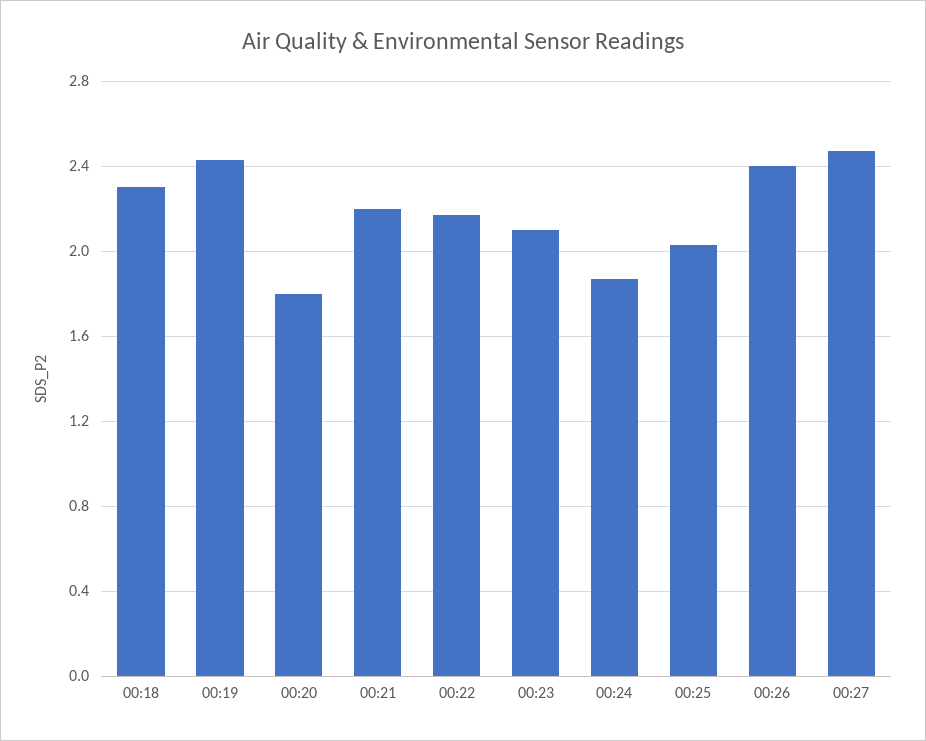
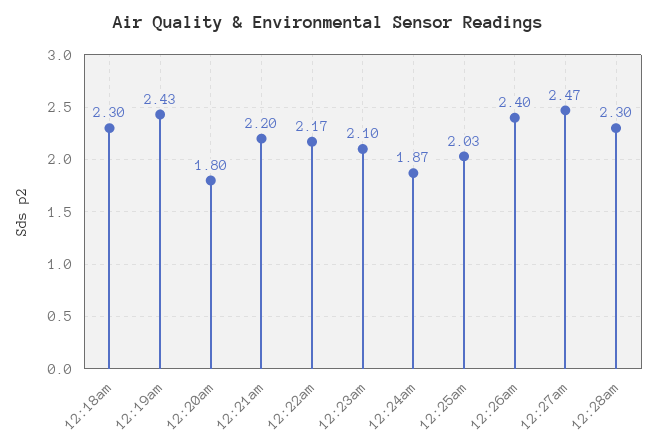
12:28am: none -> 2.3

